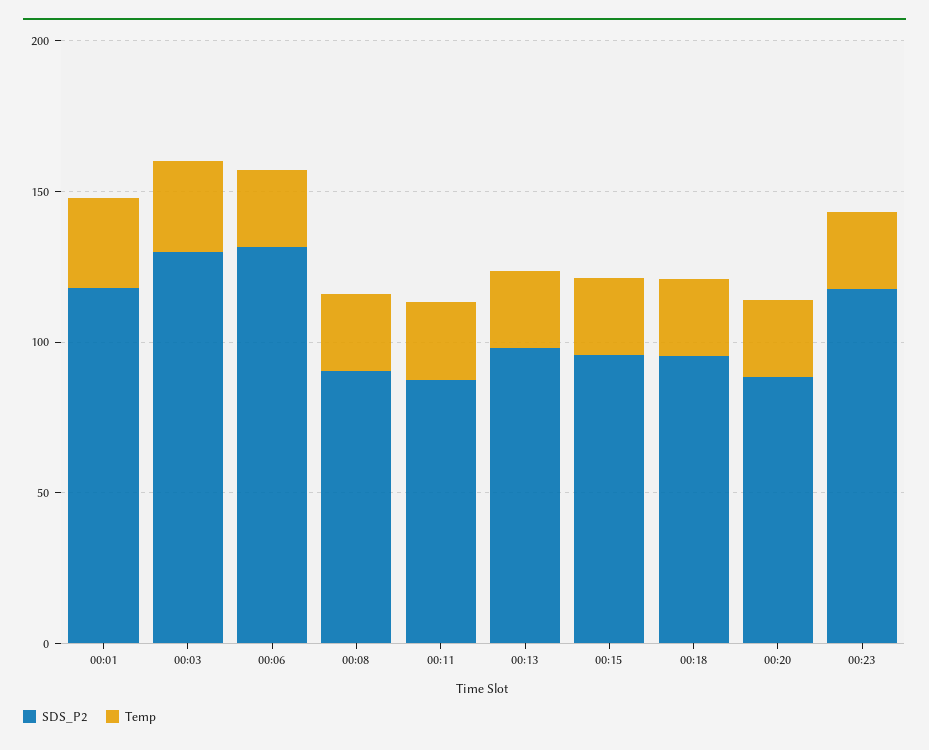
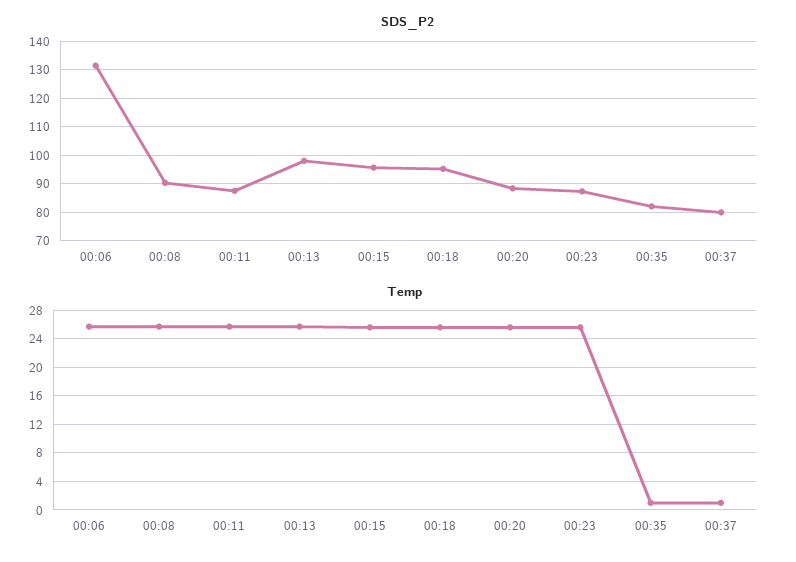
SDS_P2, 00:01: 120 -> none
Temp, 00:01: 30 -> none
SDS_P2, 00:03: 130 -> none
Temp, 00:03: 30 -> none
SDS_P2, 00:23: 120 -> 87.5
SDS_P2, 00:35: none -> 82.5
SDS_P2, 00:37: none -> 80
Temp, 00:35: none -> 1
Temp, 00:37: none -> 1

